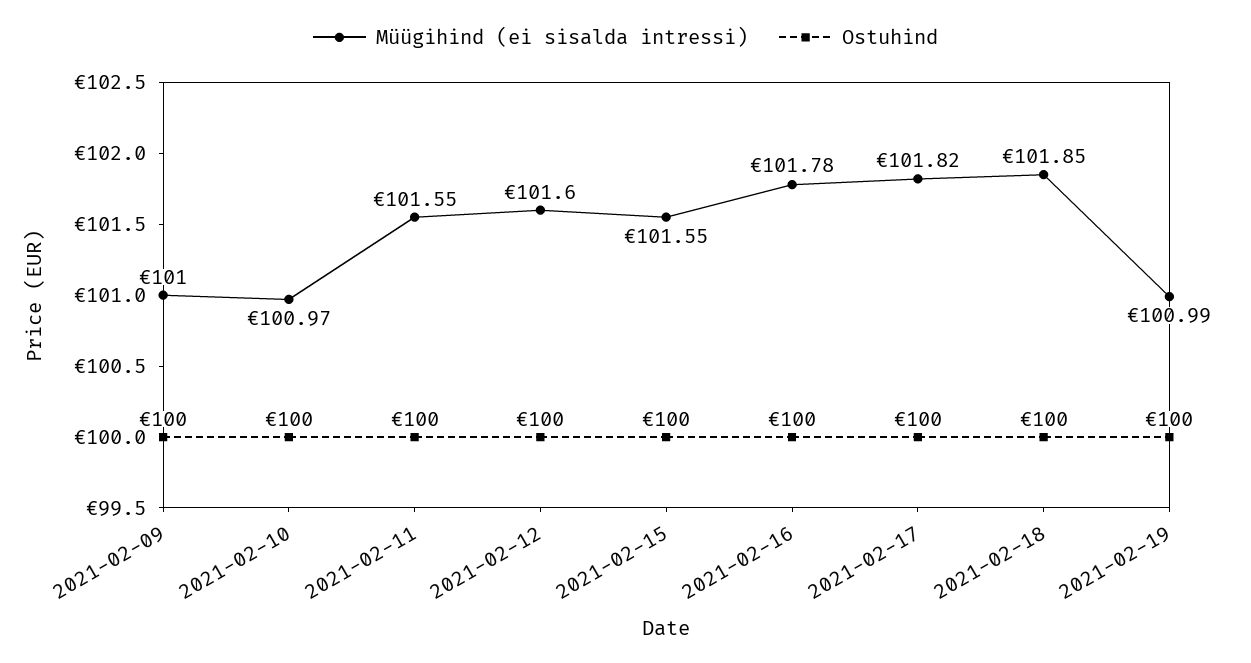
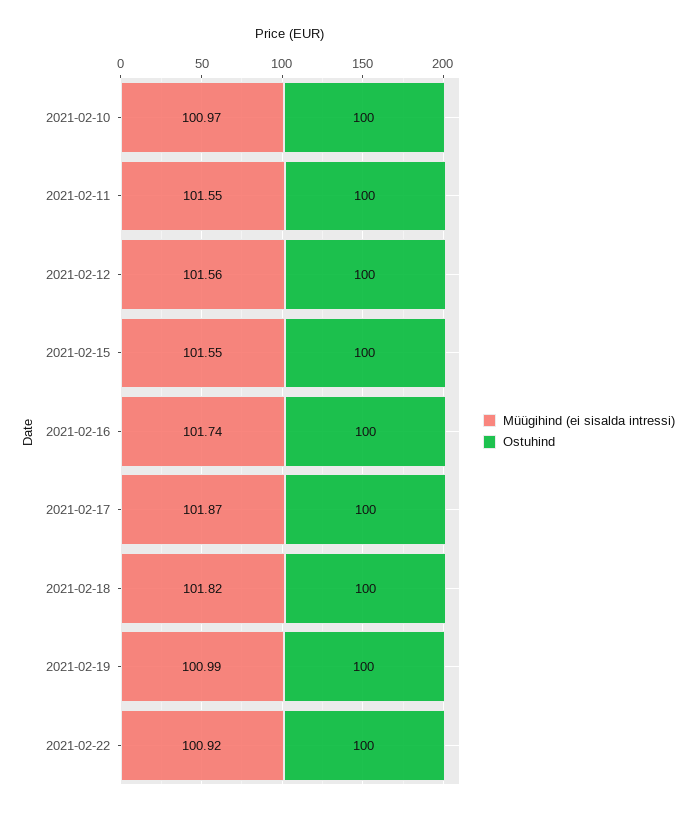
Müügihind (ei sisalda intressi), 2021-02-09: 101 -> none
Ostuhind, 2021-02-09: 100 -> none
Müügihind (ei sisalda intressi), 2021-02-12: 101.6 -> 101.56
Müügihind (ei sisalda intressi), 2021-02-16: 101.78 -> 101.74
Müügihind (ei sisalda intressi), 2021-02-17: 101.82 -> 101.87
Müügihind (ei sisalda intressi), 2021-02-18: 101.85 -> 101.82
Müügihind (ei sisalda intressi), 2021-02-22: none -> 100.92
Ostuhind, 2021-02-22: none -> 100

